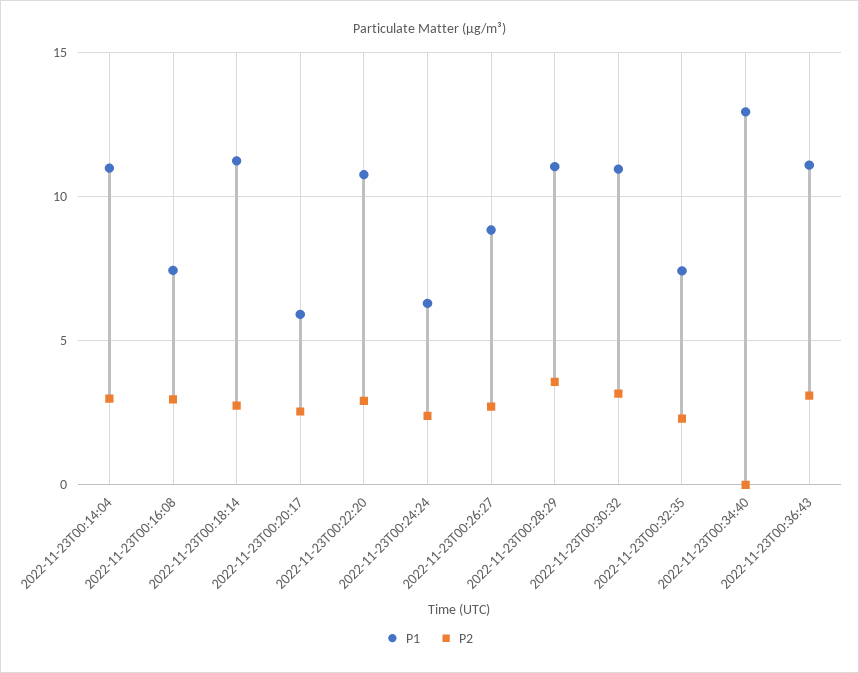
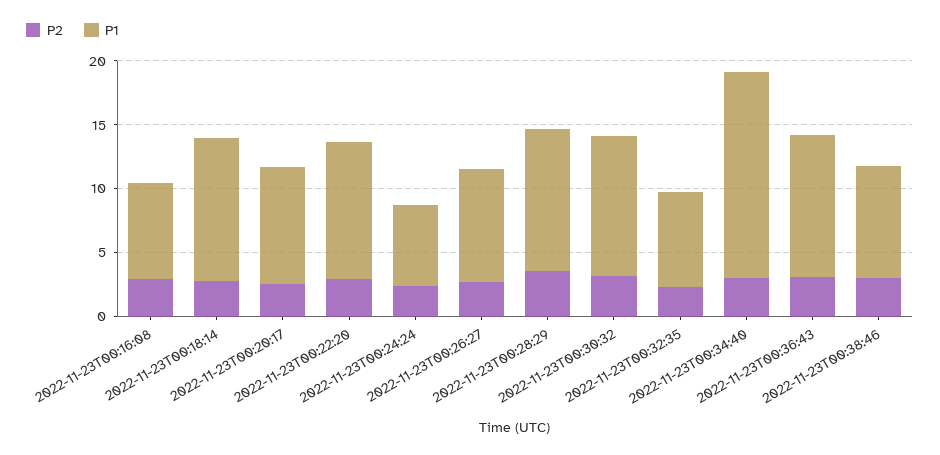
P1, 2022-11-23T00:14:04: 11 -> none
P2, 2022-11-23T00:14:04: 3 -> none
P1, 2022-11-23T00:20:17: 6 -> 9
P1, 2022-11-23T00:34:40: 13 -> 16
P2, 2022-11-23T00:34:40: 0 -> 3
P2, 2022-11-23T00:38:46: none -> 3
P1, 2022-11-23T00:38:46: none -> 9

